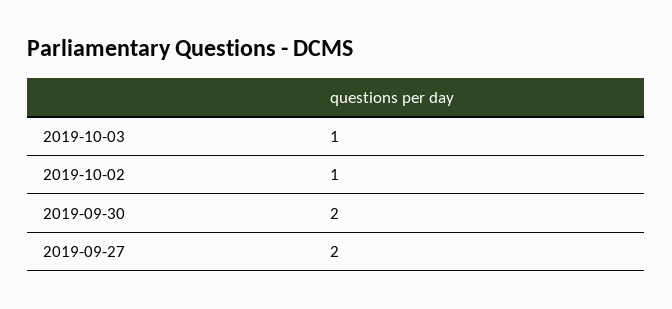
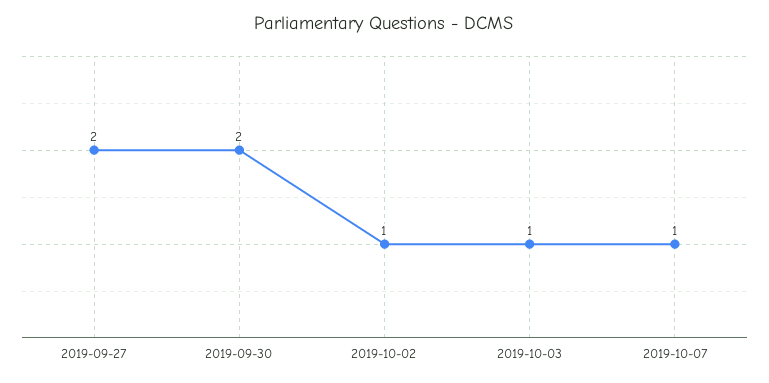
2019-10-07: none -> 1

